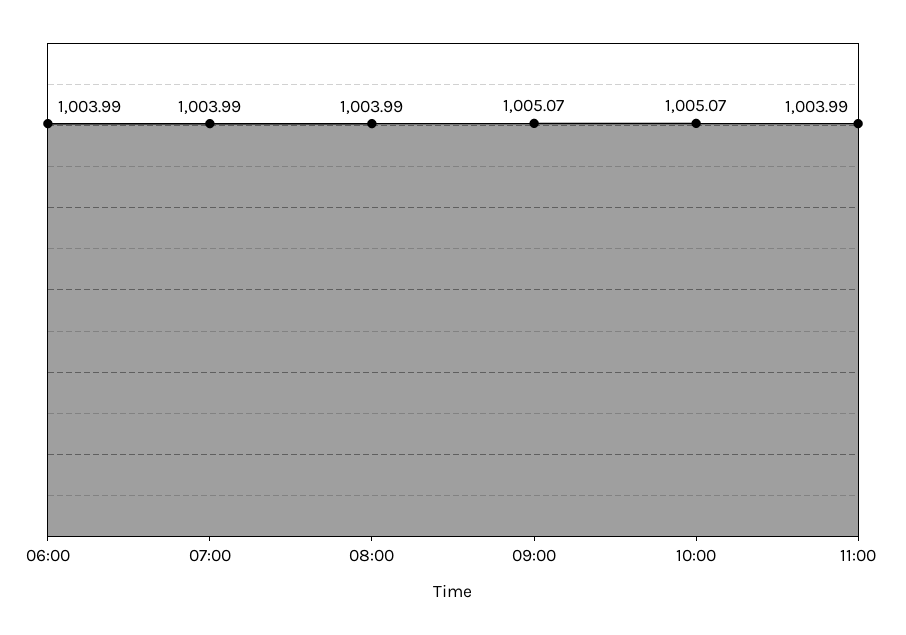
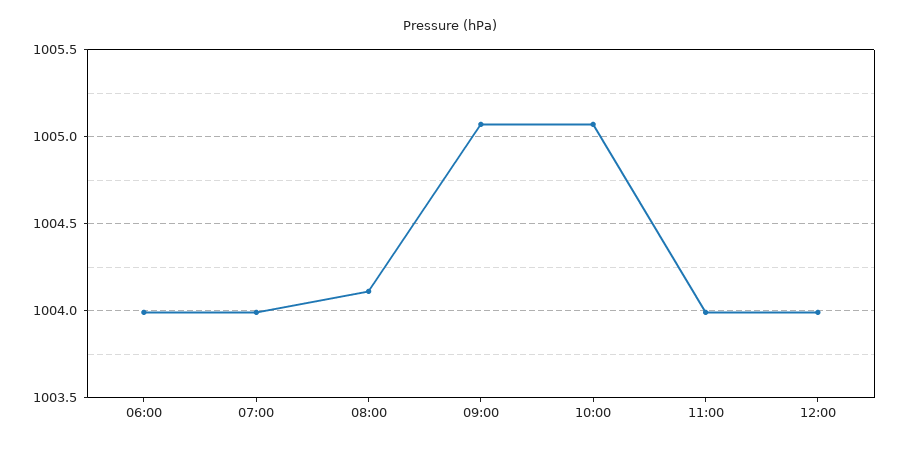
08:00: 1003.99 -> 1004.1
12:00: none -> 1004

